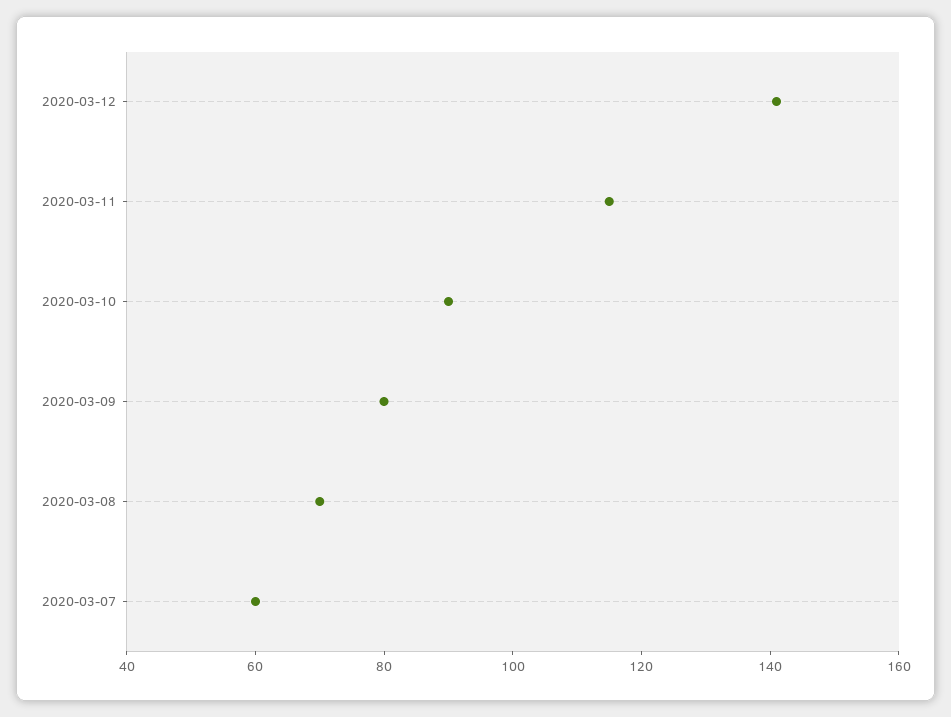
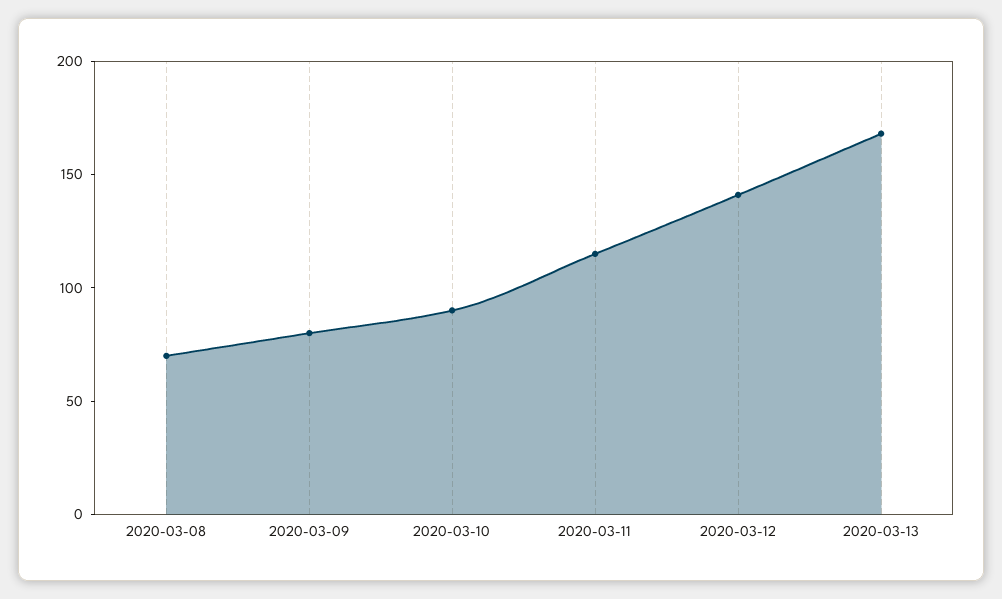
2020-03-07: 60 -> none
2020-03-13: none -> 170

